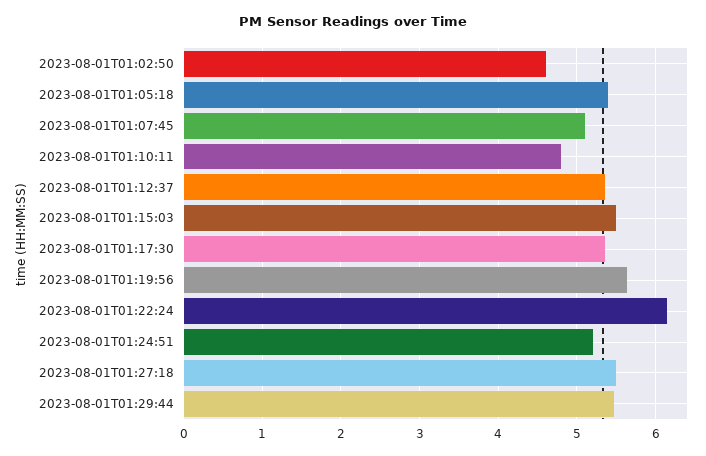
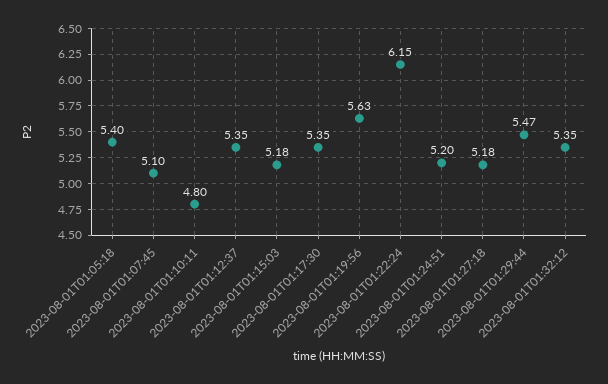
2023-08-01T01:02:50: 4.6 -> none
2023-08-01T01:15:03: 5.5 -> 5.18
2023-08-01T01:27:18: 5.5 -> 5.18
2023-08-01T01:32:12: none -> 5.35

